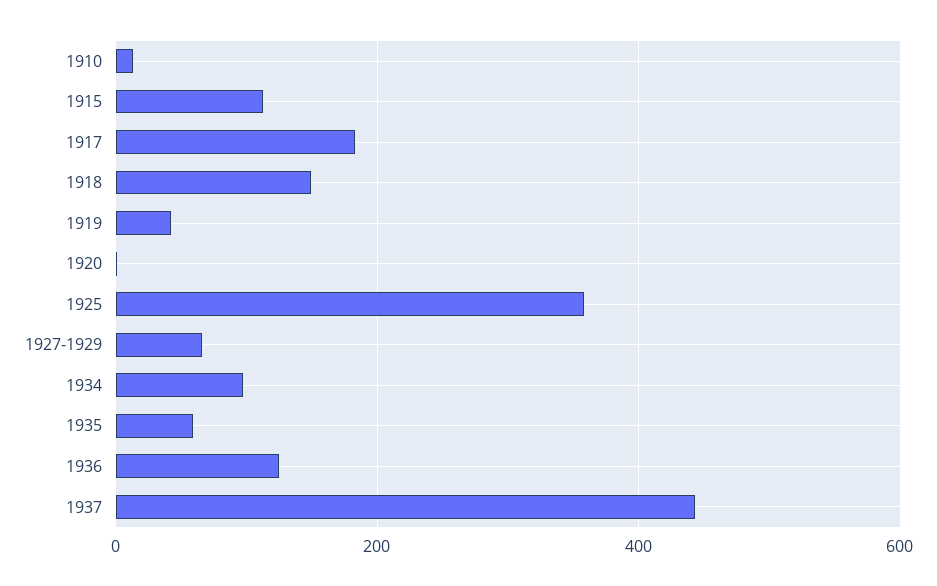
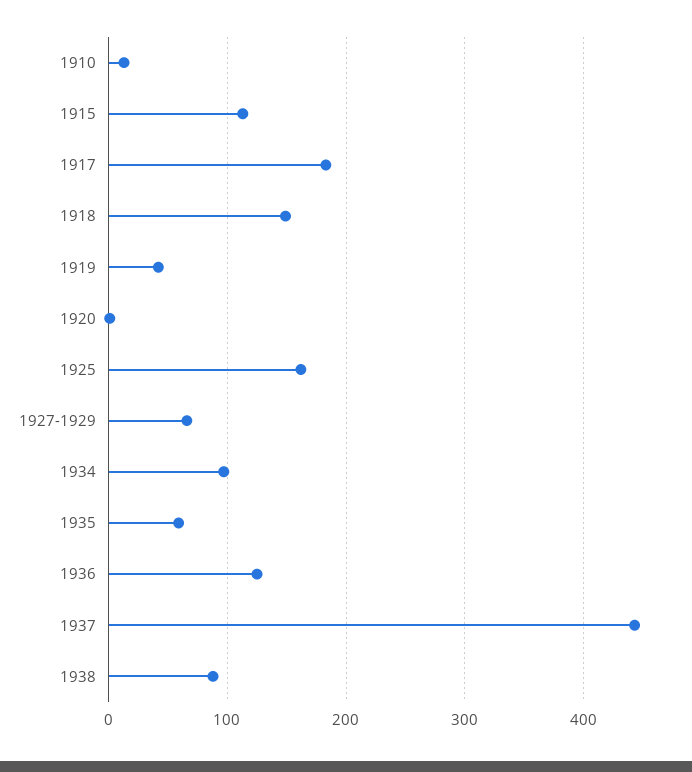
1925: 360 -> 160
1938: none -> 90

